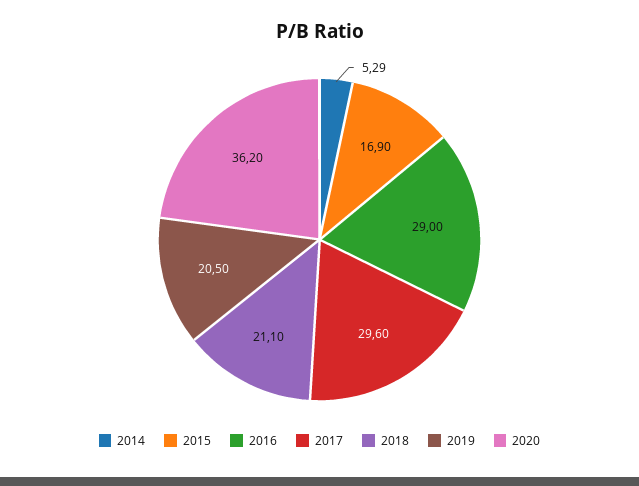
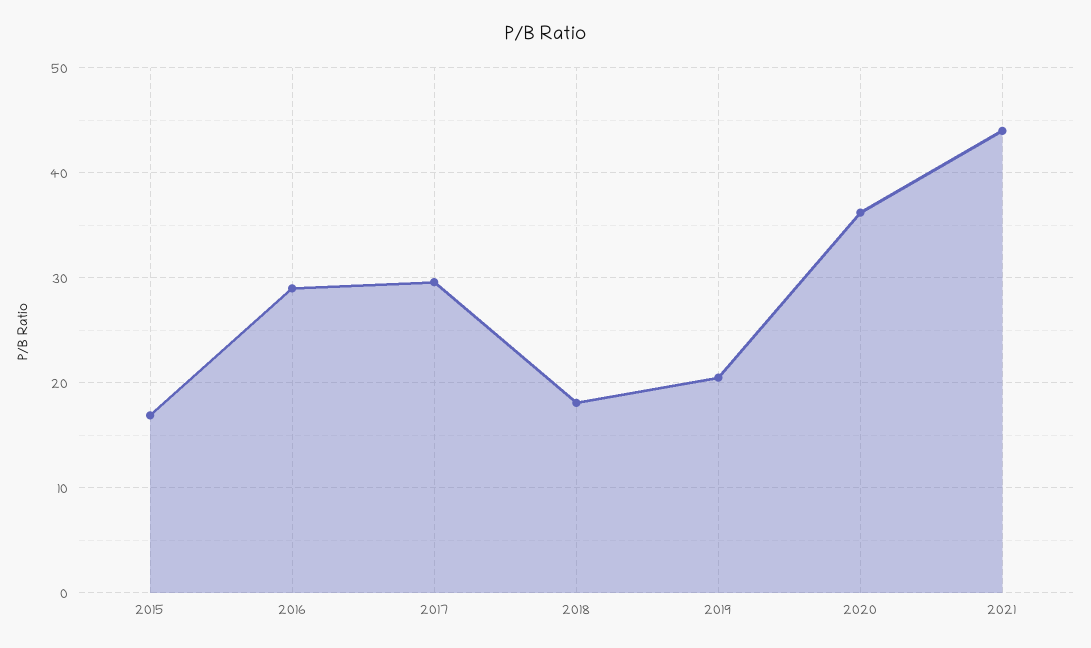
2014: 5.29 -> none
2018: 21.1 -> 18
2021: none -> 44

